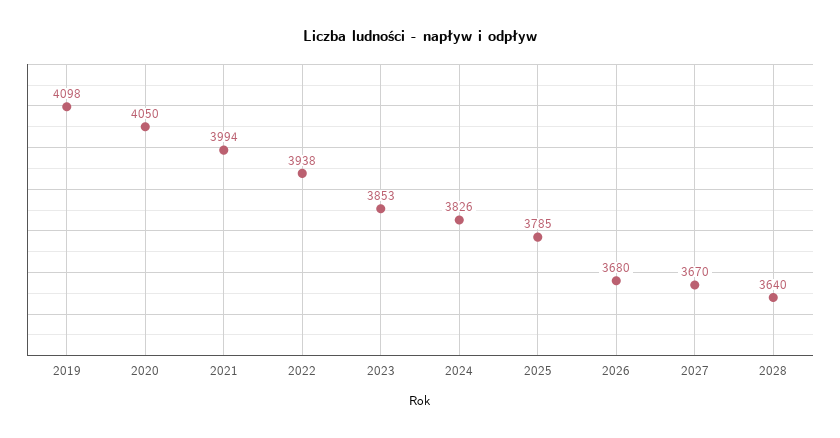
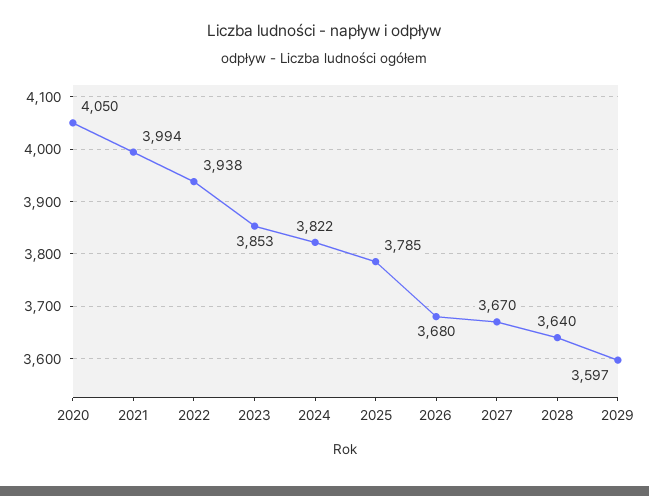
2019: 4098 -> none
2024: 3826 -> 3822
2029: none -> 3597

